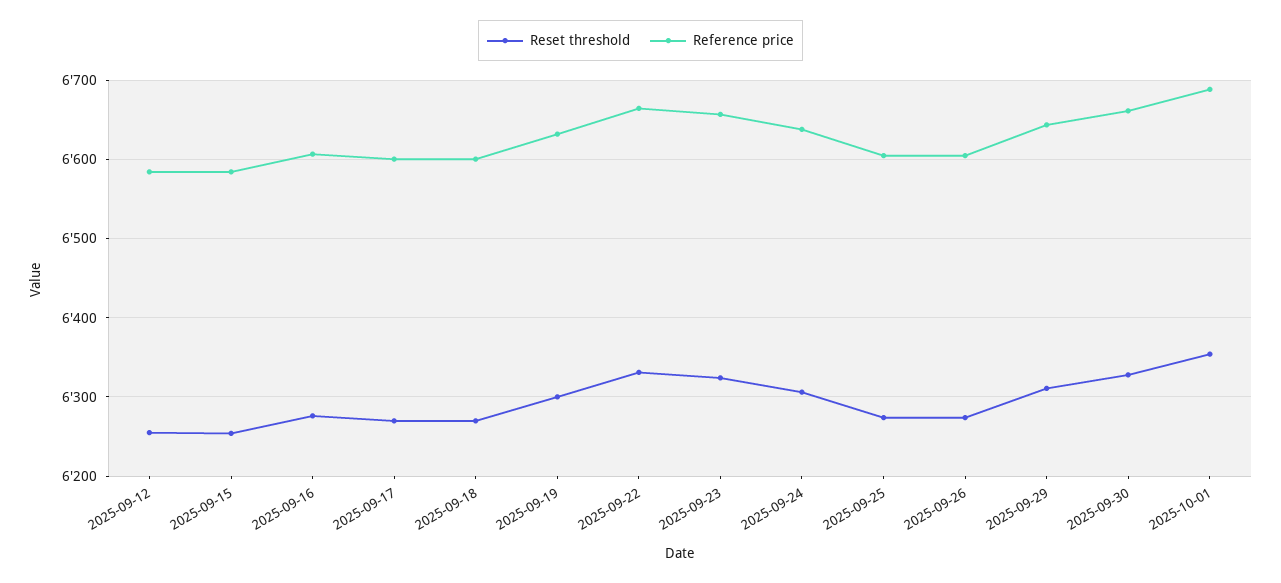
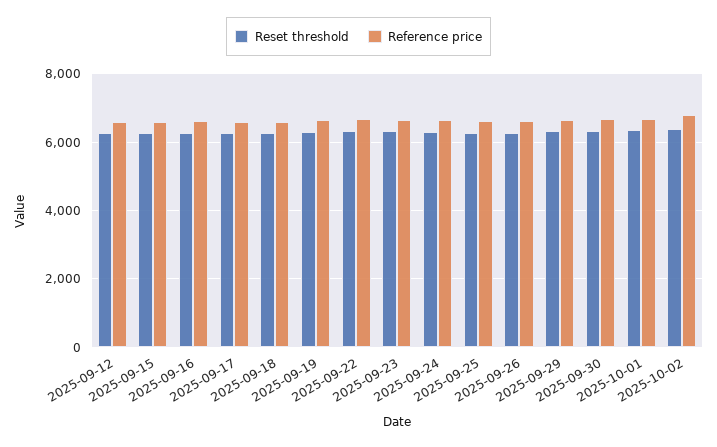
Reset threshold, 2025-10-02: none -> 6400
Reference price, 2025-10-02: none -> 6800

